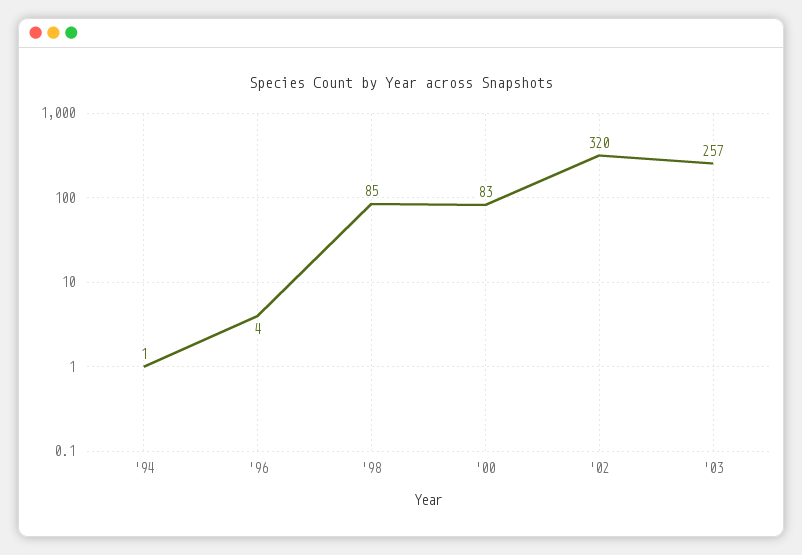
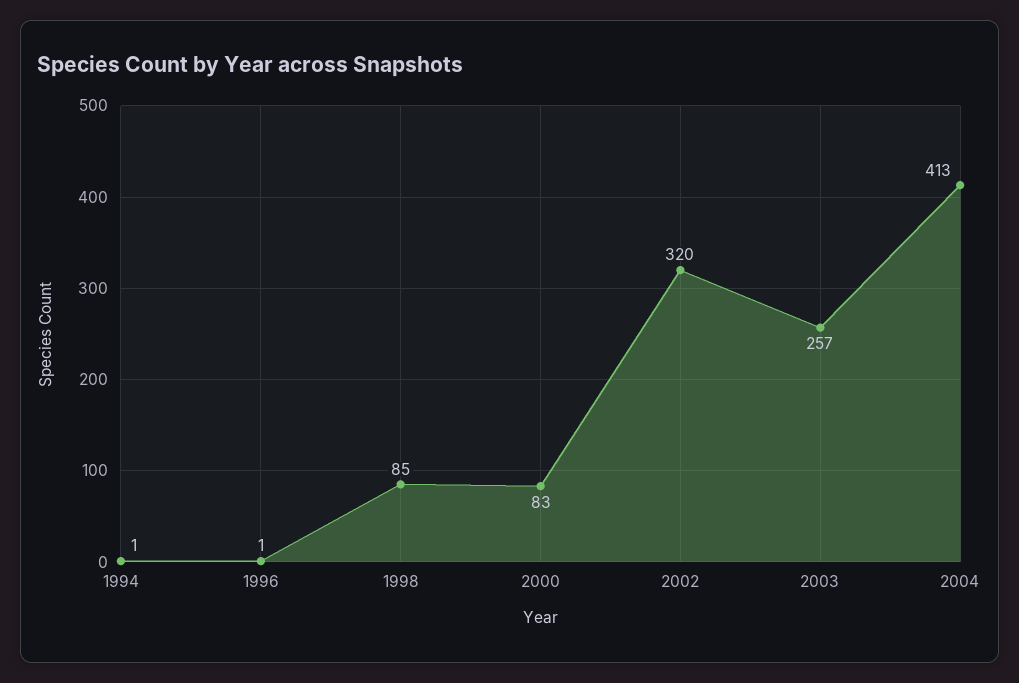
'96: 4 -> 1
2004: none -> 413

